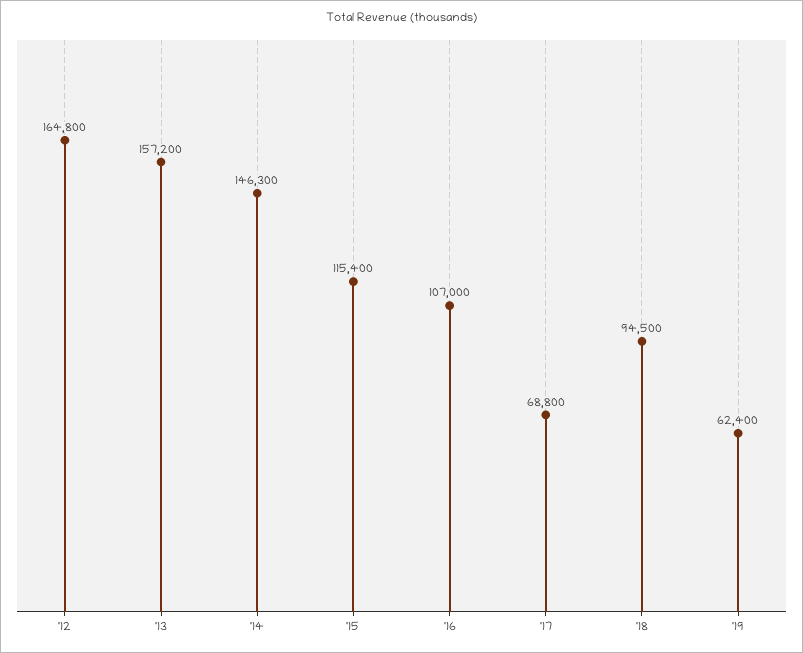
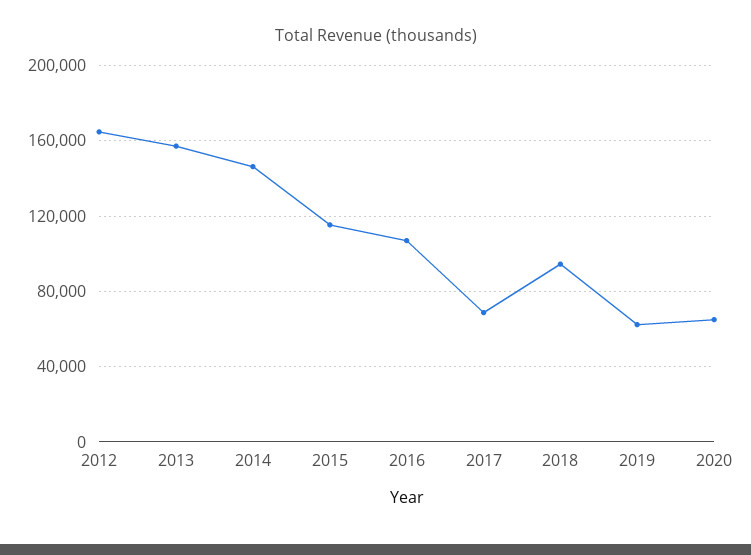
2020: none -> 65000

